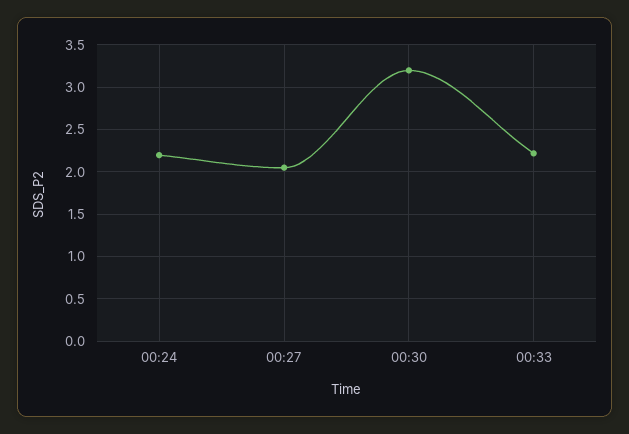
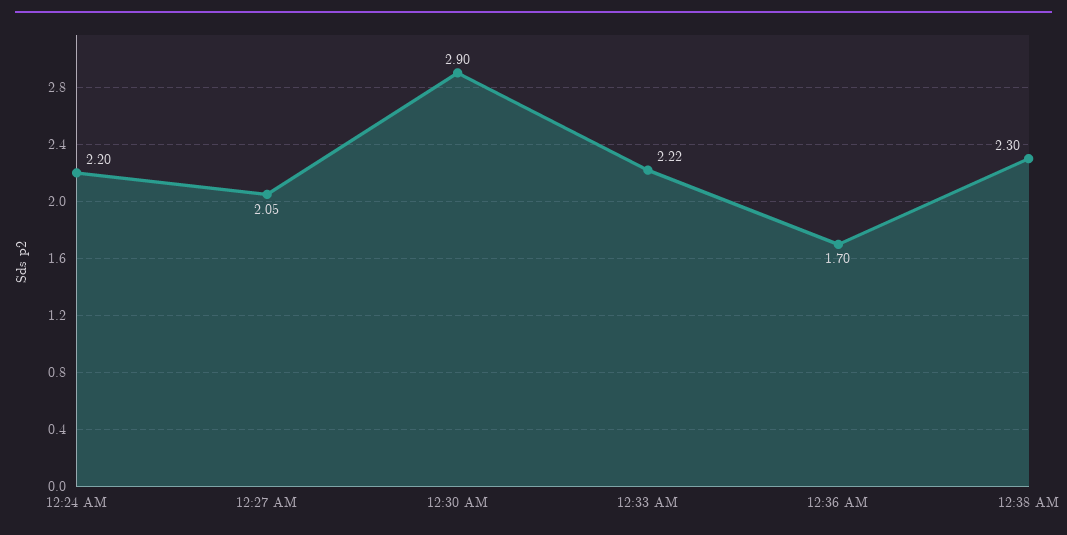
00:30: 3.2 -> 2.9
12:36 AM: none -> 1.7
12:38 AM: none -> 2.3

